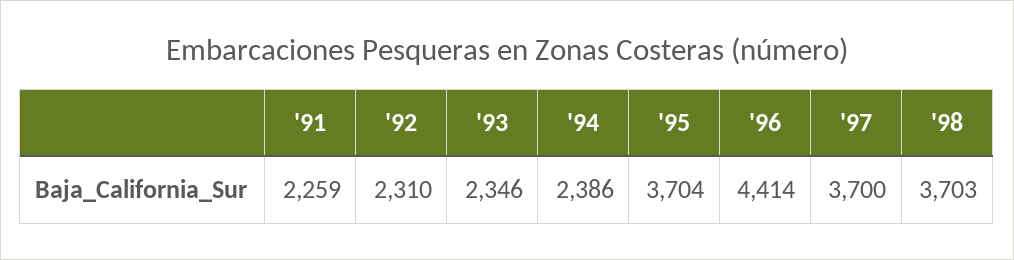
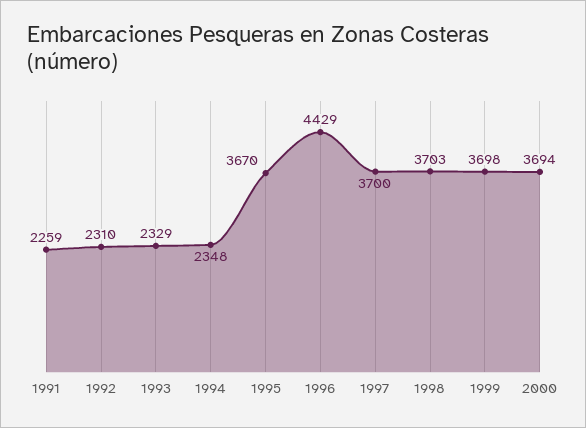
'93: 2346 -> 2329
'94: 2386 -> 2348
'95: 3704 -> 3670
'96: 4414 -> 4429
1999: none -> 3698
2000: none -> 3694

